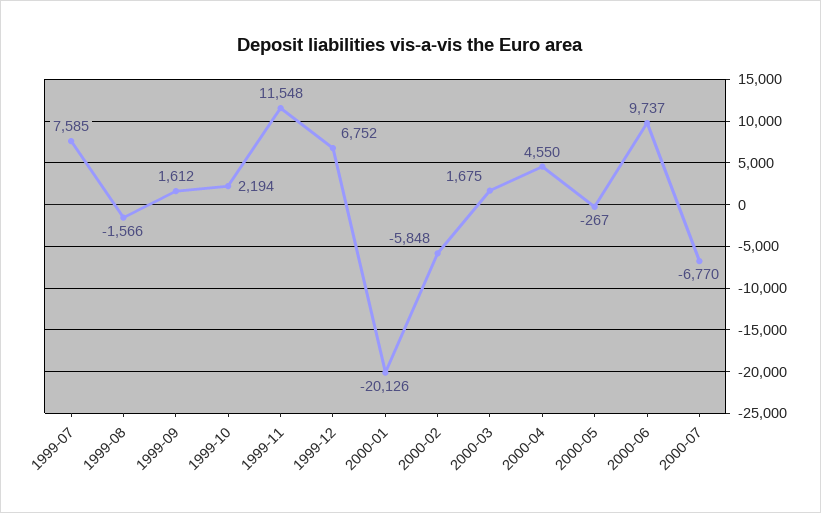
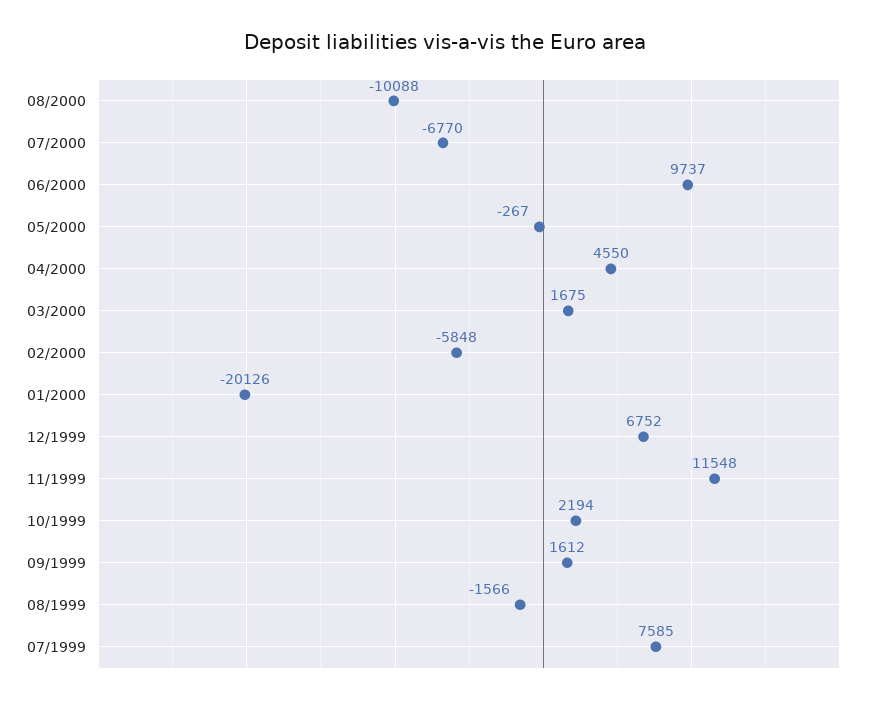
08/2000: none -> -10088

